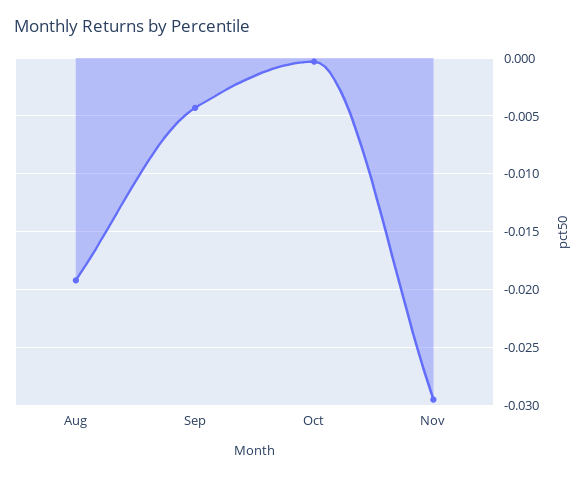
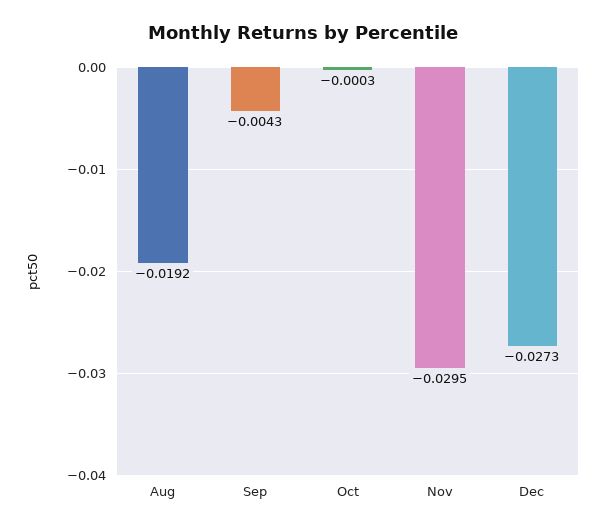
Dec: none -> -0.0273

